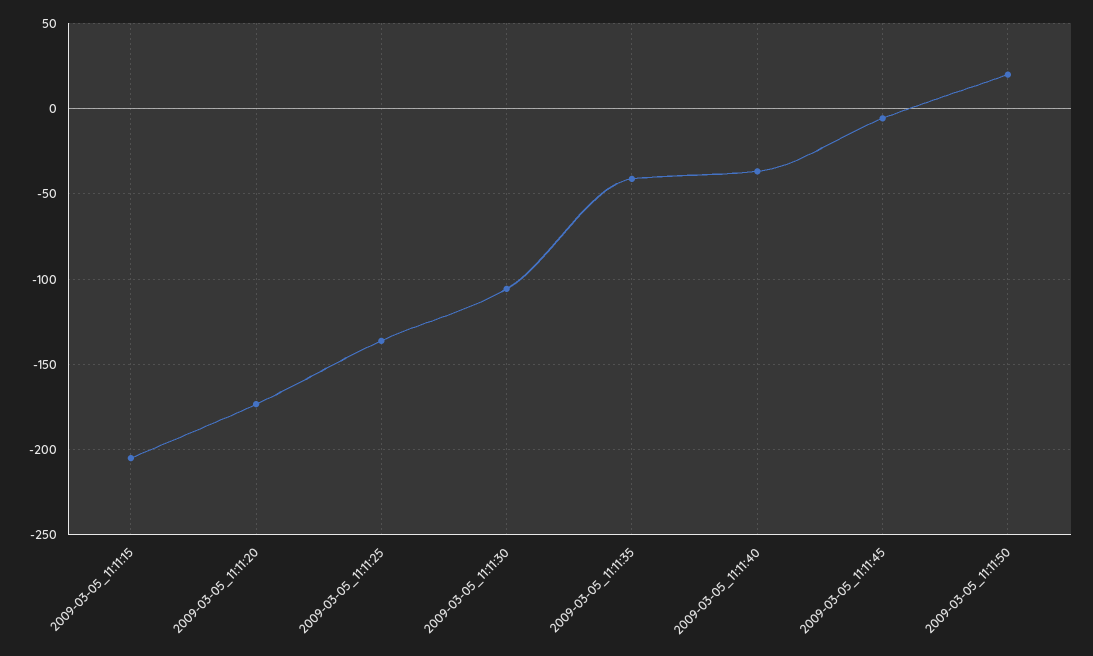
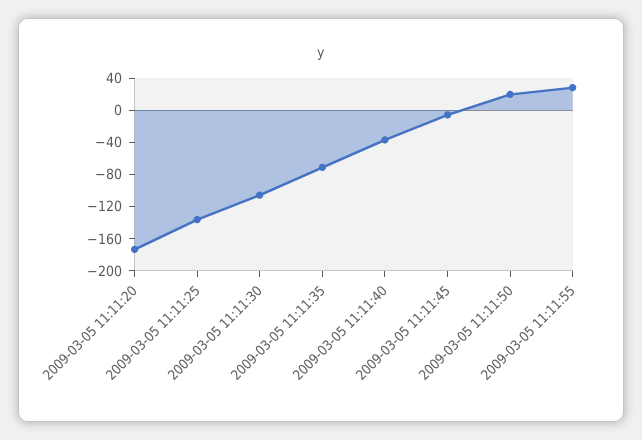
2009-03-05_11:11:15: -205 -> none
2009-03-05_11:11:35: -40 -> -70
2009-03-05 11:11:55: none -> 30

